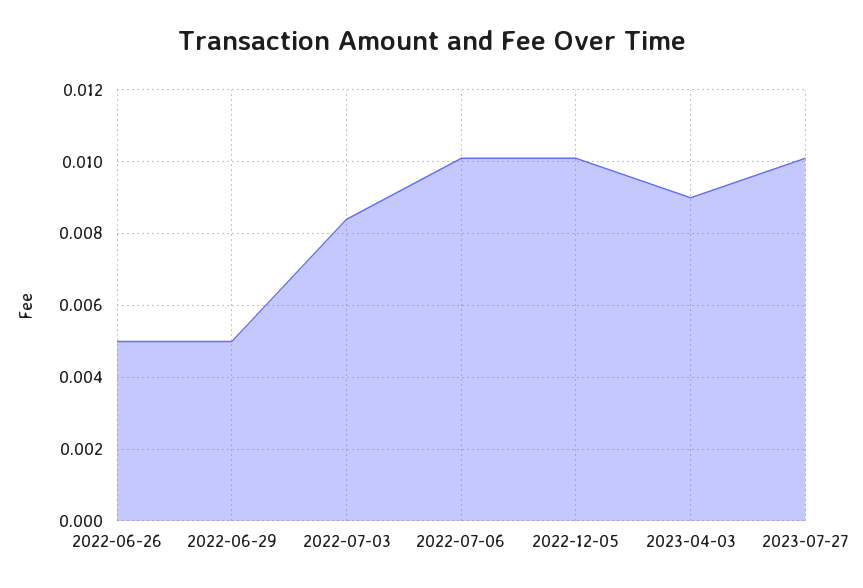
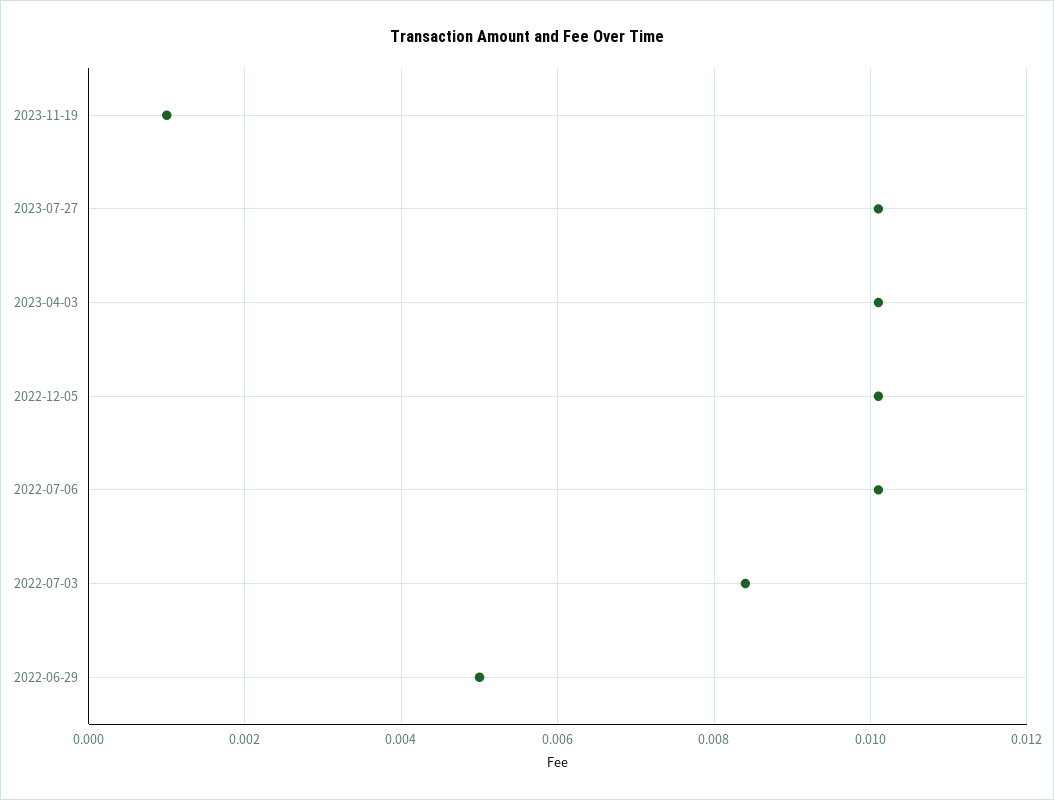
2022-06-26: 0.005 -> none
2023-04-03: 0.009 -> 0.01
2023-11-19: none -> 0.001

